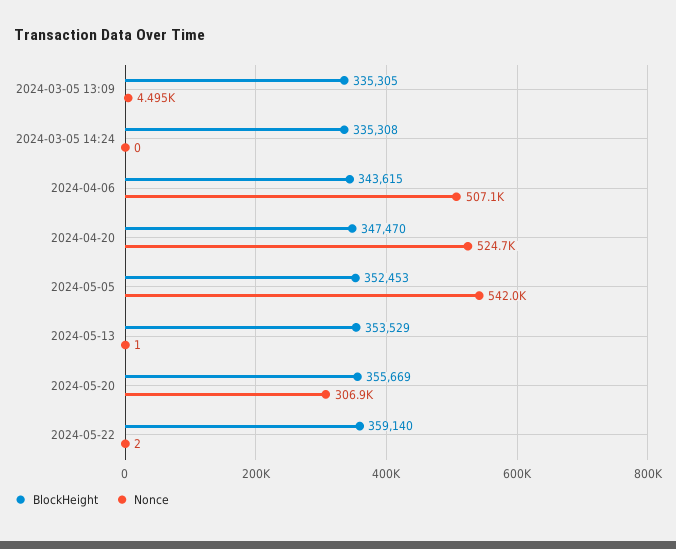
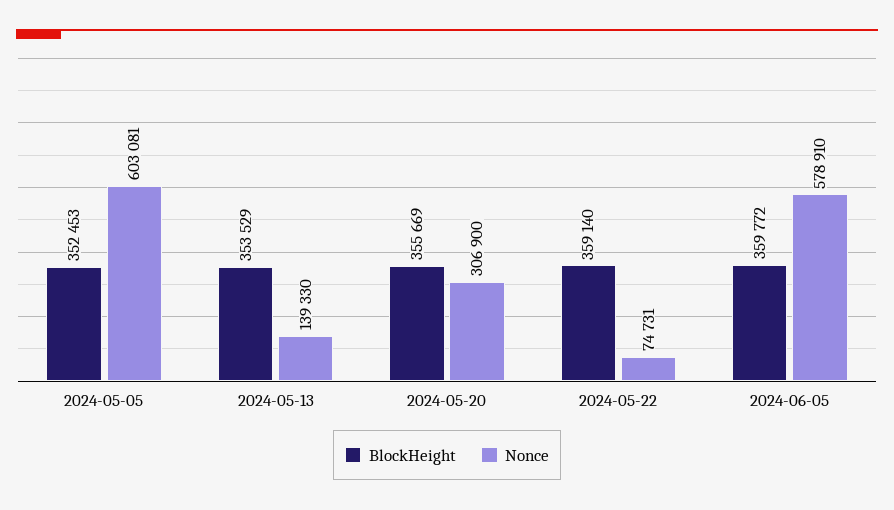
BlockHeight, 2024-03-05 13:09: 335305 -> none
Nonce, 2024-03-05 13:09: 4495 -> none
BlockHeight, 2024-03-05 14:24: 335308 -> none
Nonce, 2024-03-05 14:24: 0 -> none
BlockHeight, 2024-04-06: 343615 -> none
Nonce, 2024-04-06: 507100 -> none
BlockHeight, 2024-04-20: 347470 -> none
Nonce, 2024-04-20: 524700 -> none
Nonce, 2024-05-05: 542000 -> 603081
Nonce, 2024-05-13: 1 -> 139330
Nonce, 2024-05-22: 2 -> 74731
BlockHeight, 2024-06-05: none -> 359772
Nonce, 2024-06-05: none -> 578910

